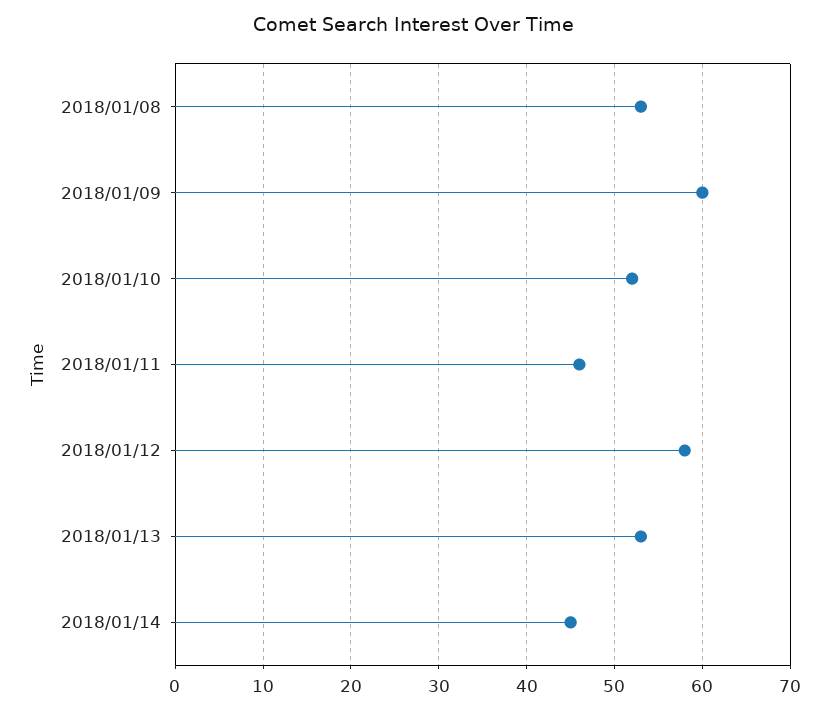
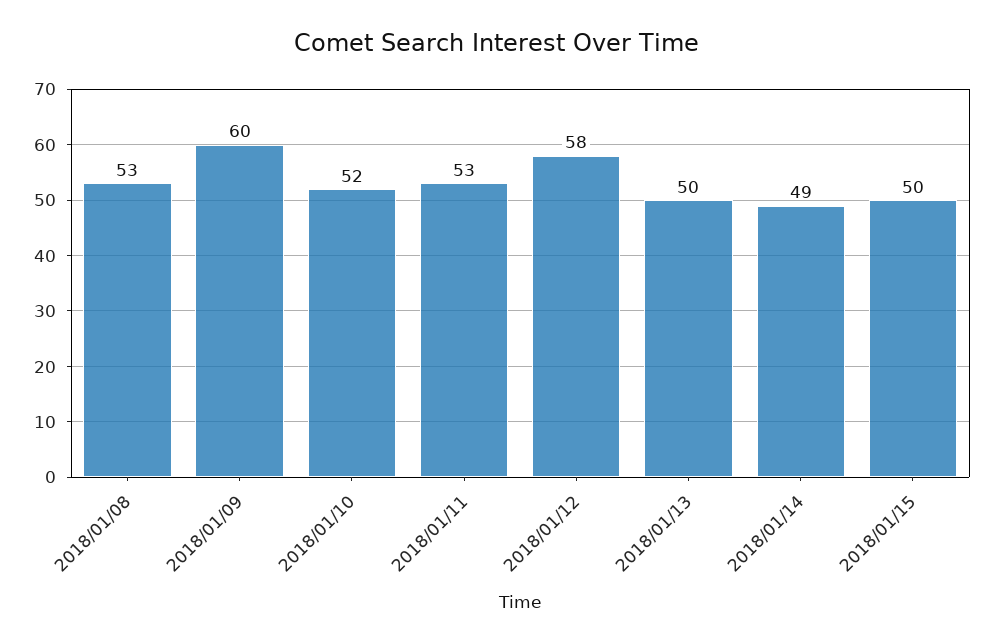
2018/01/11: 46 -> 53
2018/01/13: 53 -> 50
2018/01/14: 45 -> 49
2018/01/15: none -> 50

